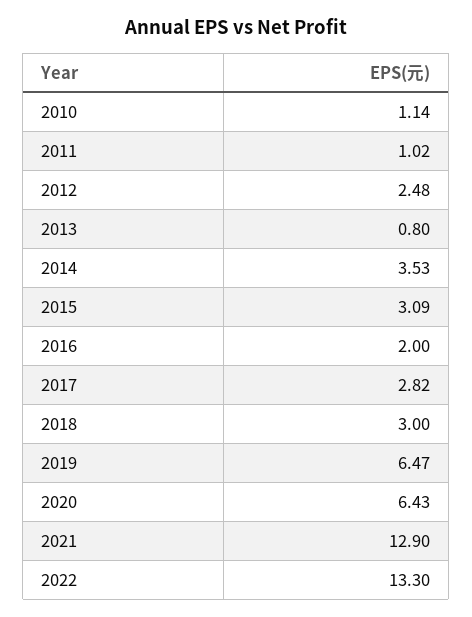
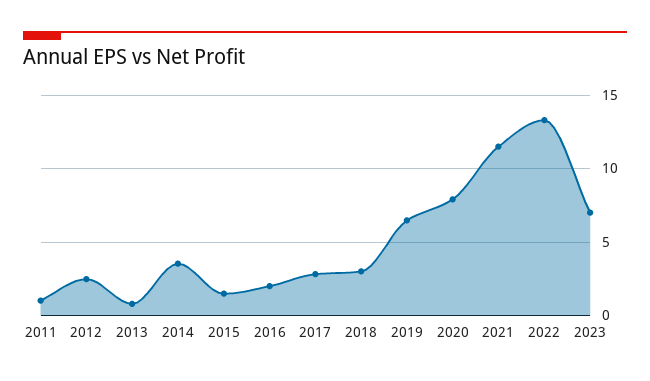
2010: 1.14 -> none
2015: 3.09 -> 1.5
2020: 6.43 -> 8
2021: 12.9 -> 11.5
2023: none -> 7

